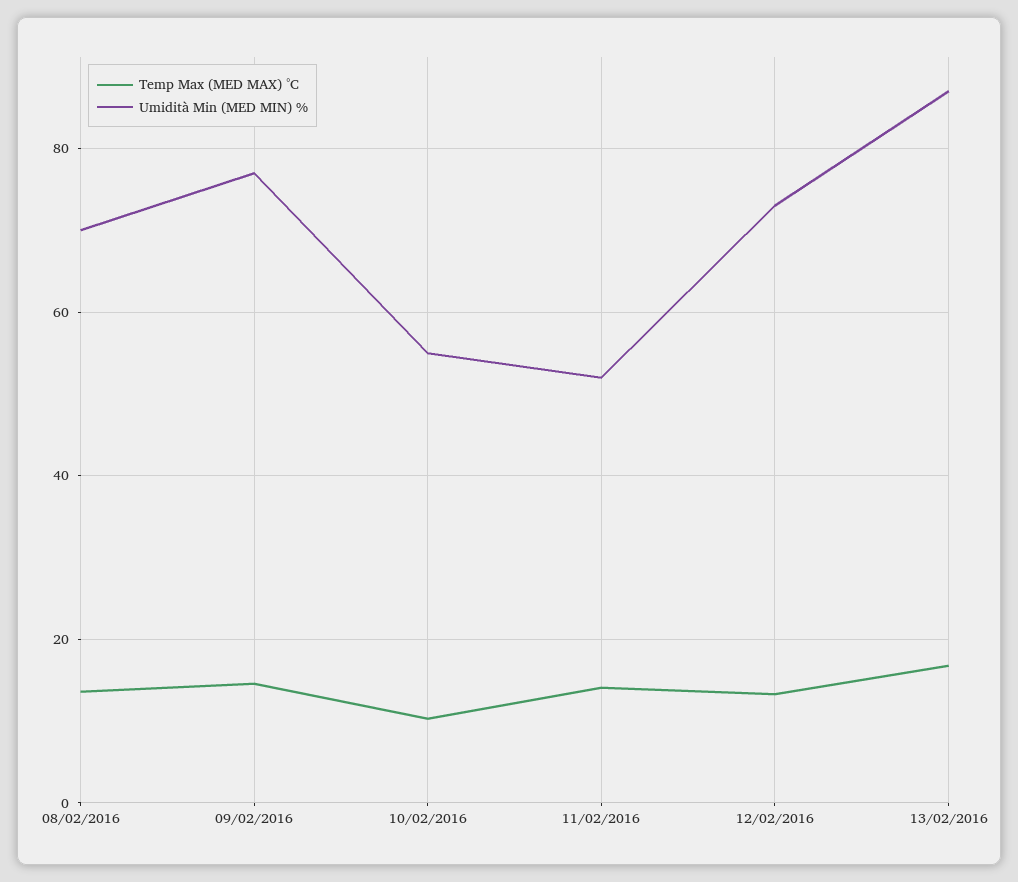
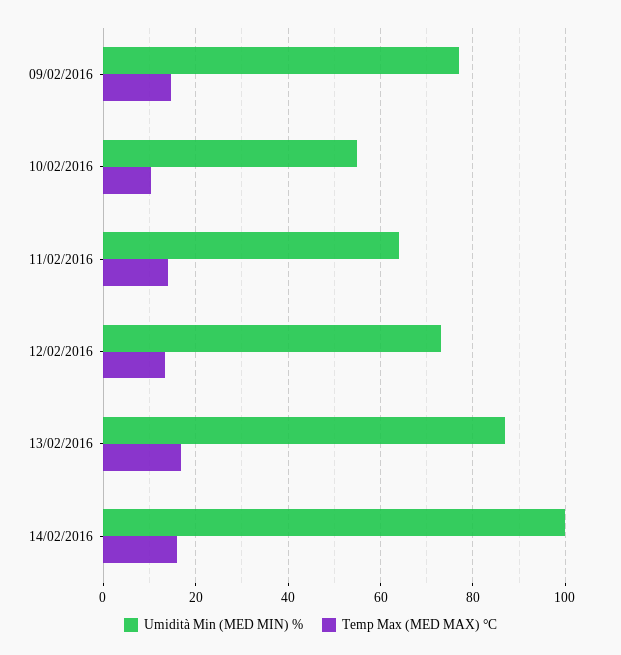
Temp Max (MED MAX) °C, 08/02/2016: 14 -> none
Umidità Min (MED MIN) %, 08/02/2016: 70 -> none
Umidità Min (MED MIN) %, 11/02/2016: 52 -> 64
Umidità Min (MED MIN) %, 14/02/2016: none -> 100
Temp Max (MED MAX) °C, 14/02/2016: none -> 16

